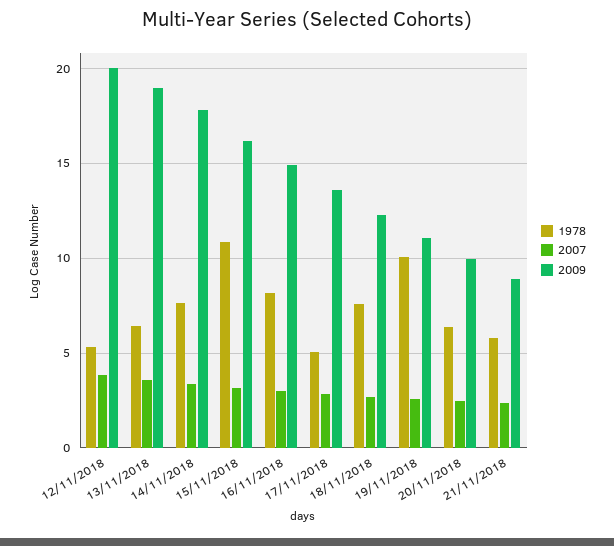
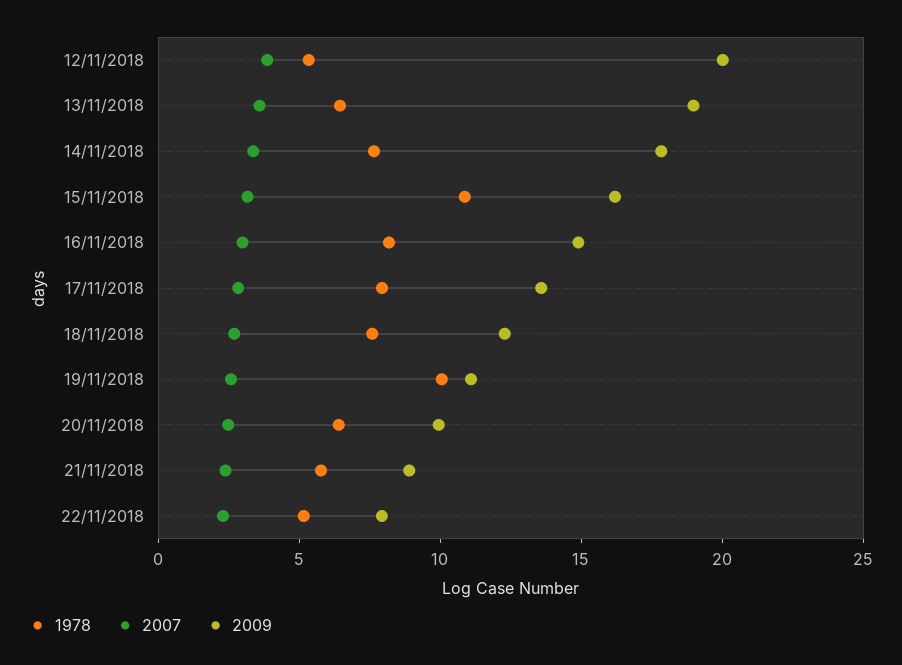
1978, 17/11/2018: 5 -> 8
1978, 22/11/2018: none -> 5
2007, 22/11/2018: none -> 2
2009, 22/11/2018: none -> 8

